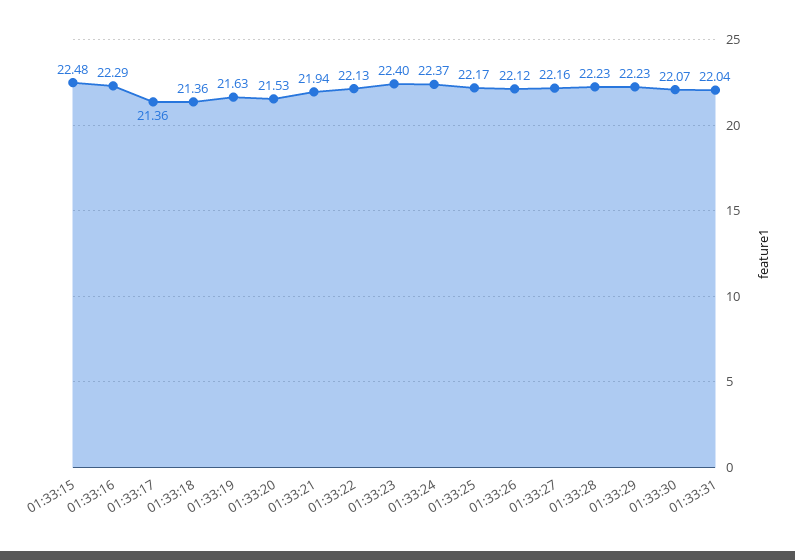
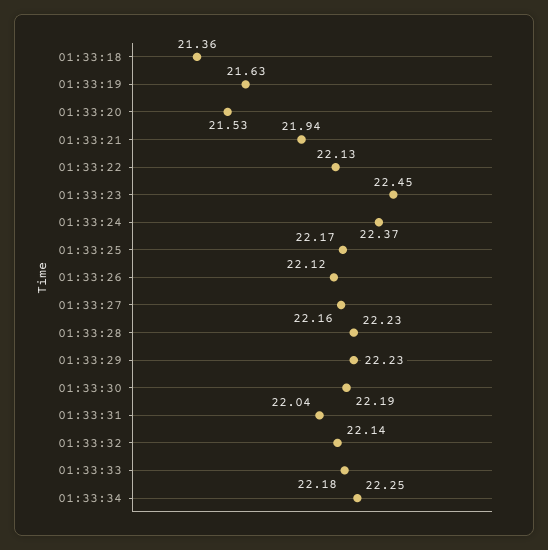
01:33:15: 22.48 -> none
01:33:16: 22.29 -> none
01:33:17: 21.36 -> none
01:33:23: 22.4 -> 22.45
01:33:30: 22.07 -> 22.19
01:33:32: none -> 22.14
01:33:33: none -> 22.18
01:33:34: none -> 22.25

